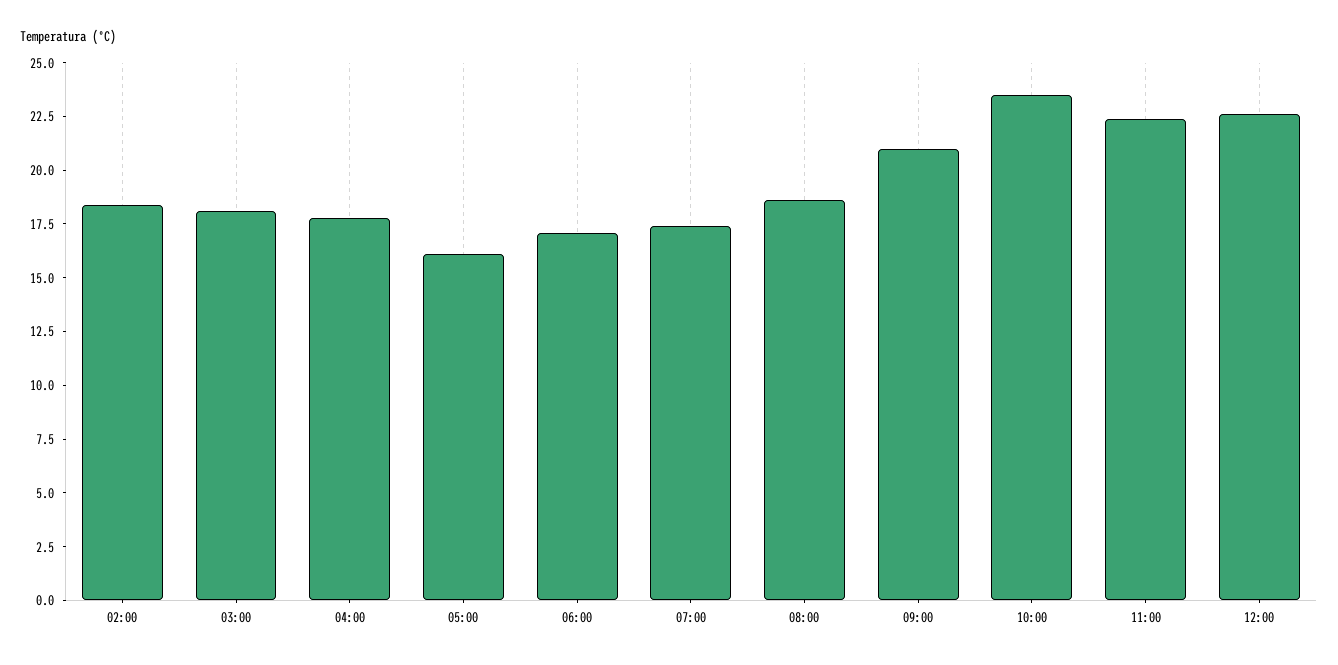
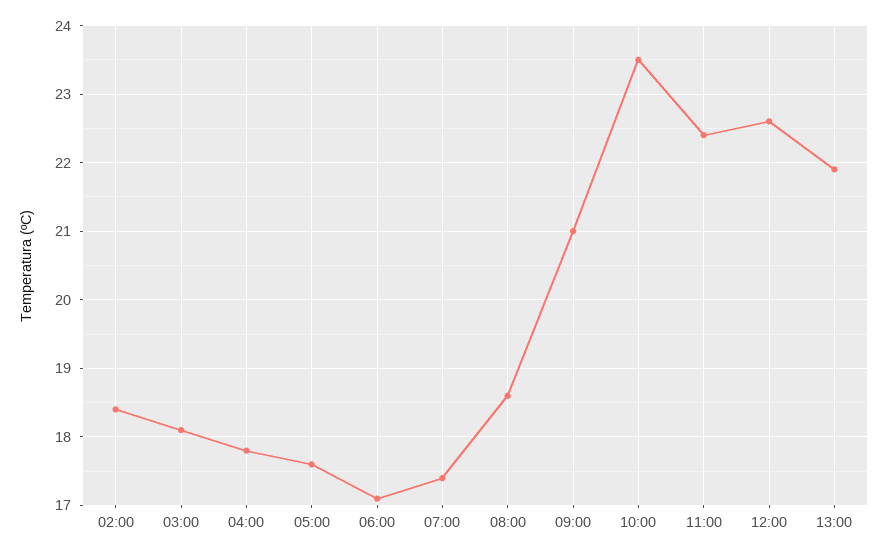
05:00: 16 -> 17.6
13:00: none -> 21.9

